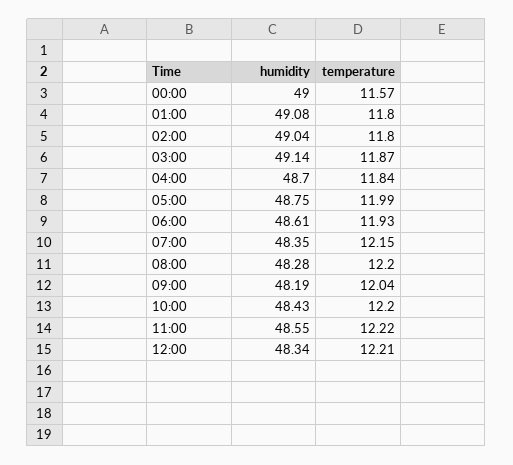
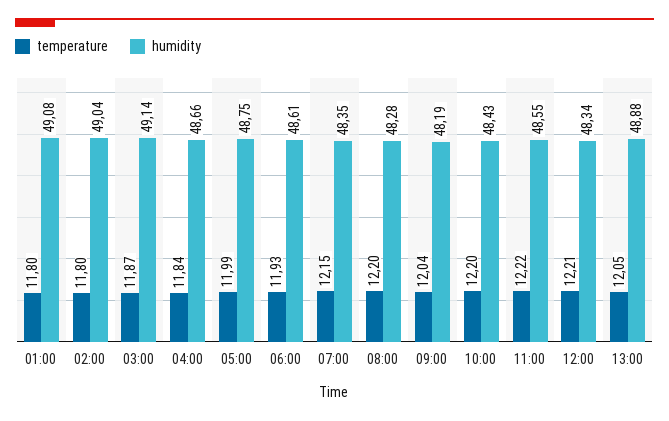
humidity, 00:00: 49 -> none
temperature, 00:00: 11.57 -> none
humidity, 04:00: 48.7 -> 48.66
temperature, 13:00: none -> 12.05
humidity, 13:00: none -> 48.88

